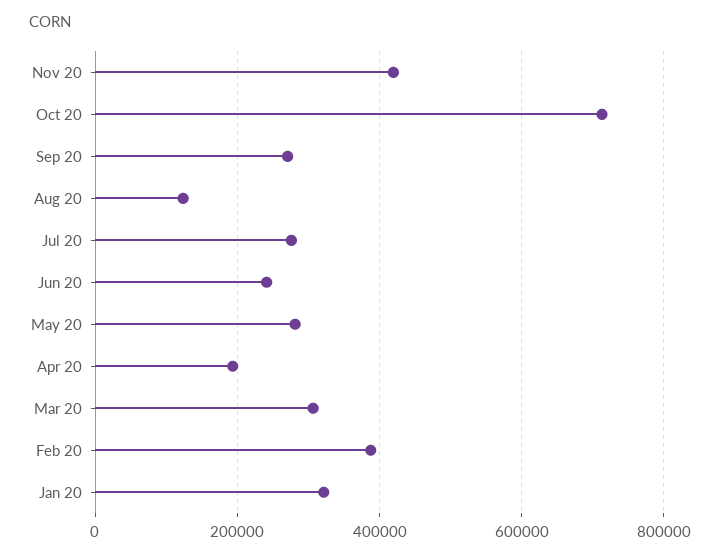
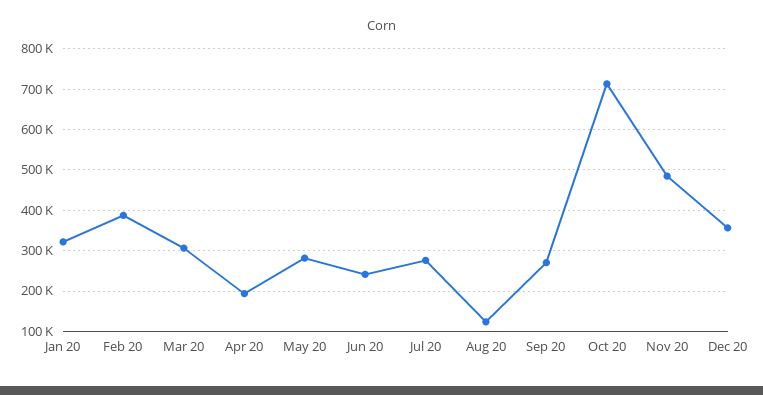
Nov 20: 420000 -> 480000
Dec 20: none -> 360000

